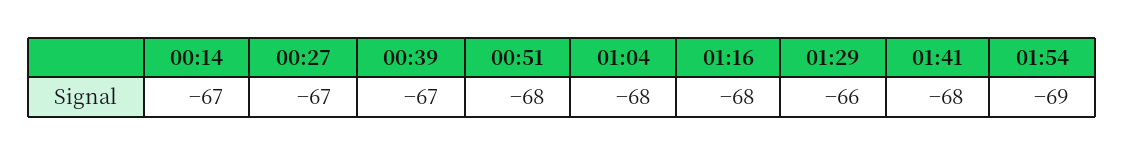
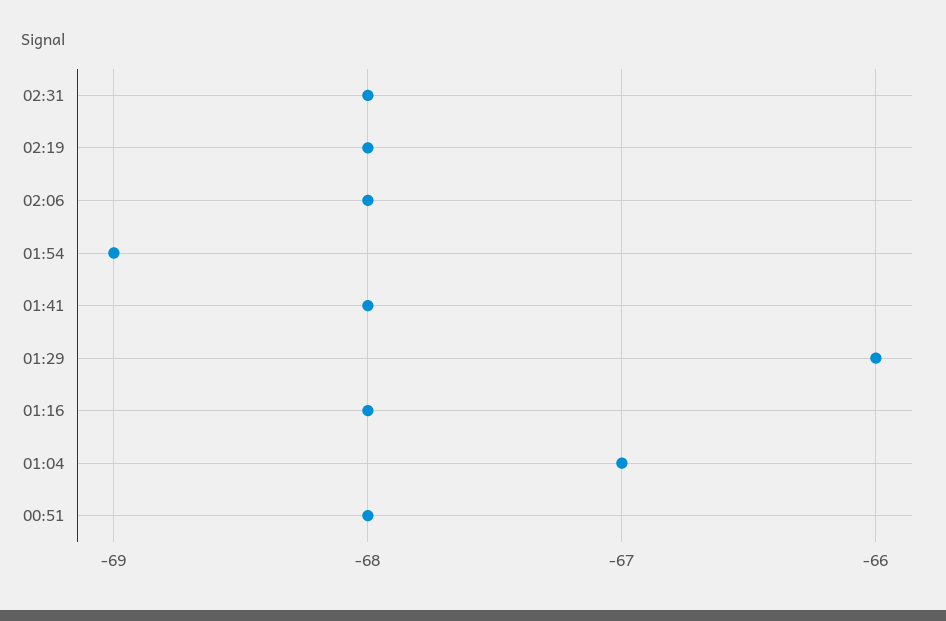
00:14: -67 -> none
00:27: -67 -> none
00:39: -67 -> none
01:04: -68 -> -67
02:31: none -> -68
02:19: none -> -68
02:06: none -> -68

